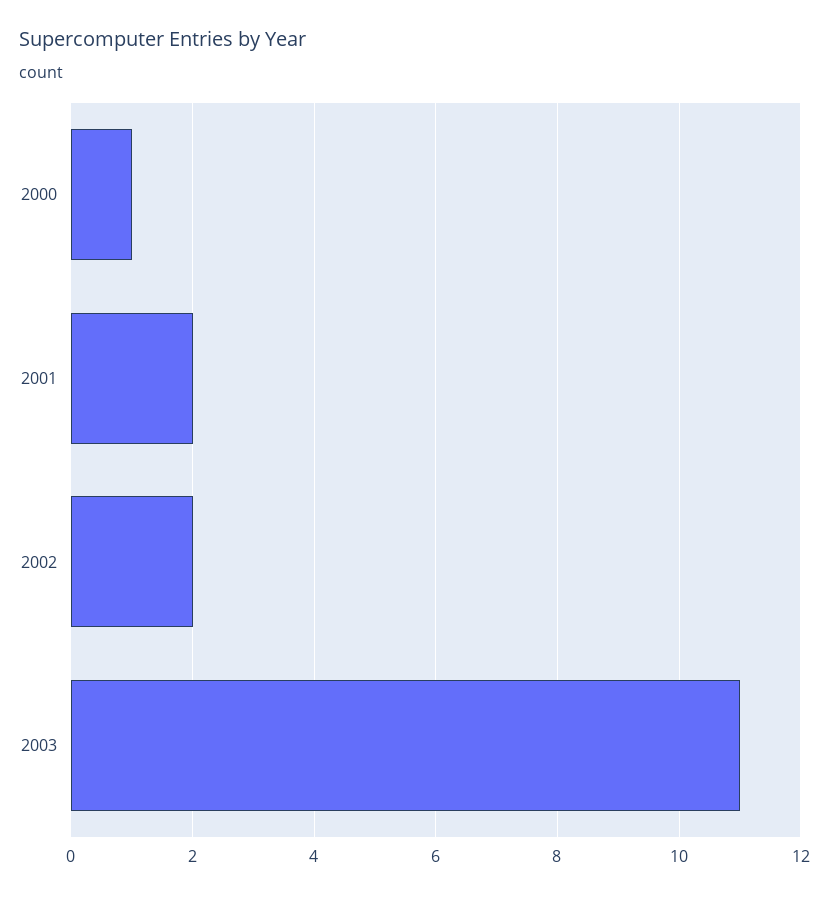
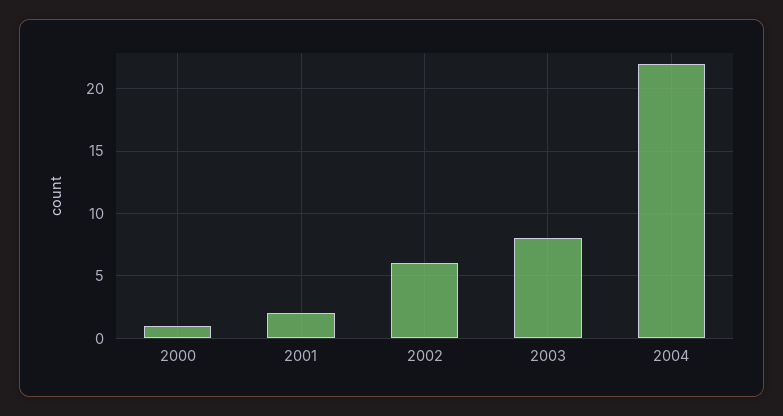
2002: 2 -> 6
2003: 11 -> 8
2004: none -> 22

